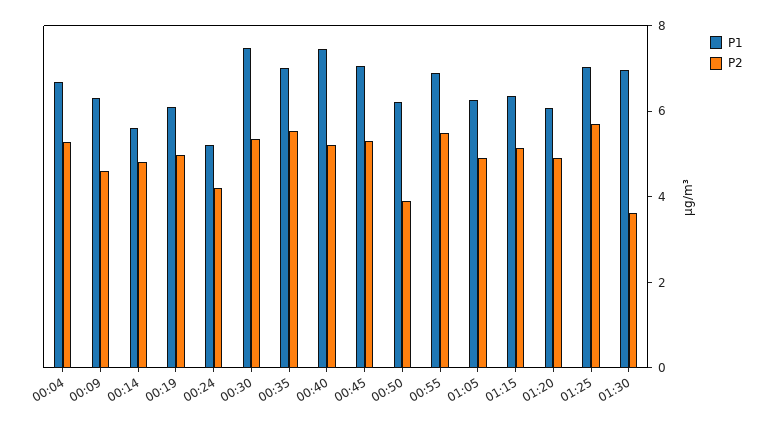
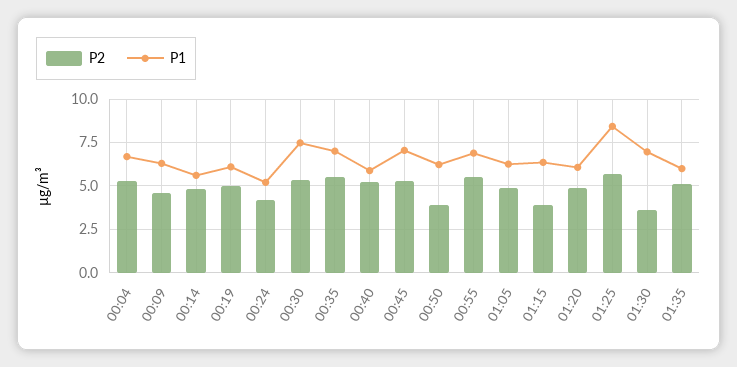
P1, 00:40: 7.5 -> 6
P2, 01:15: 5 -> 4
P1, 01:25: 7 -> 8.5
P2, 01:35: none -> 5
P1, 01:35: none -> 6

